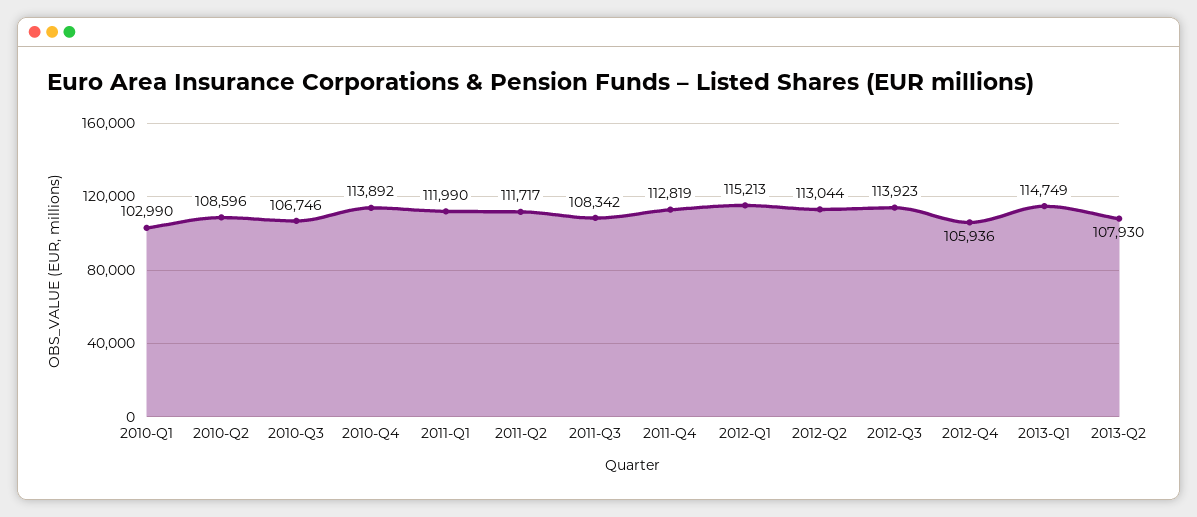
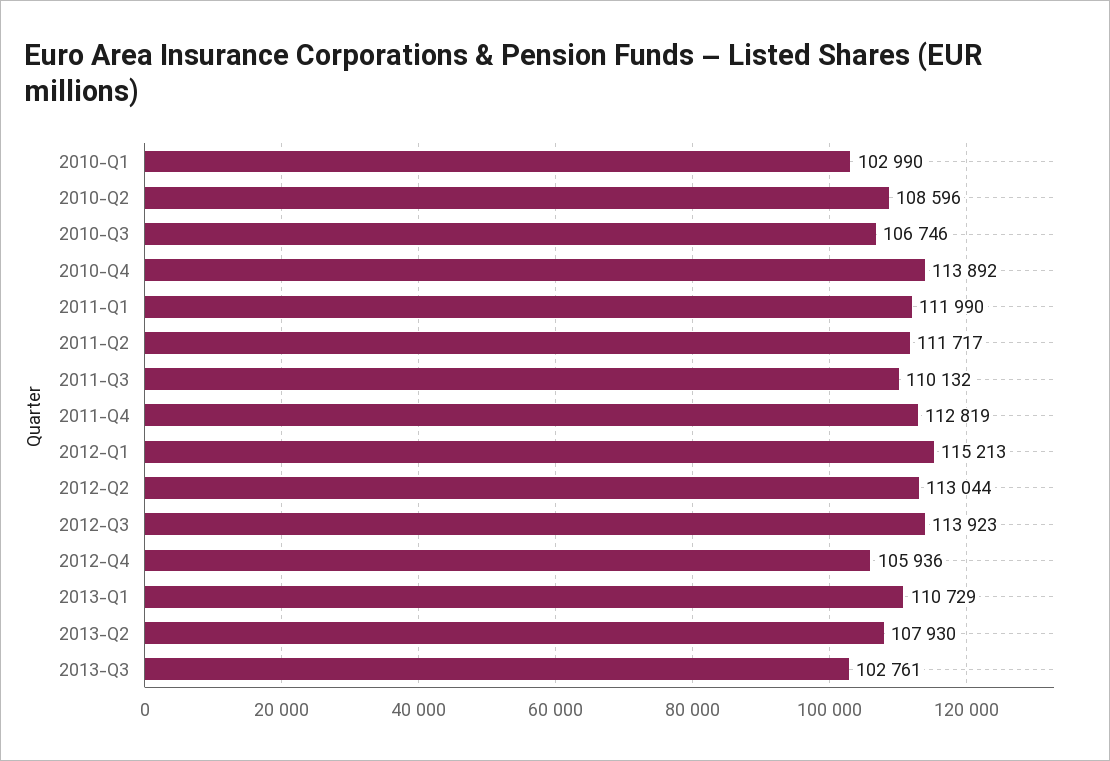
2011-Q3: 108342 -> 110132
2013-Q1: 114749 -> 110729
2013-Q3: none -> 102761

